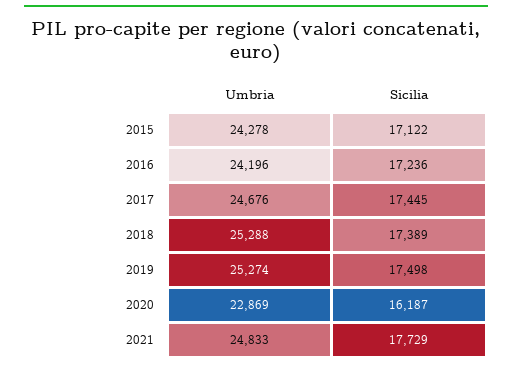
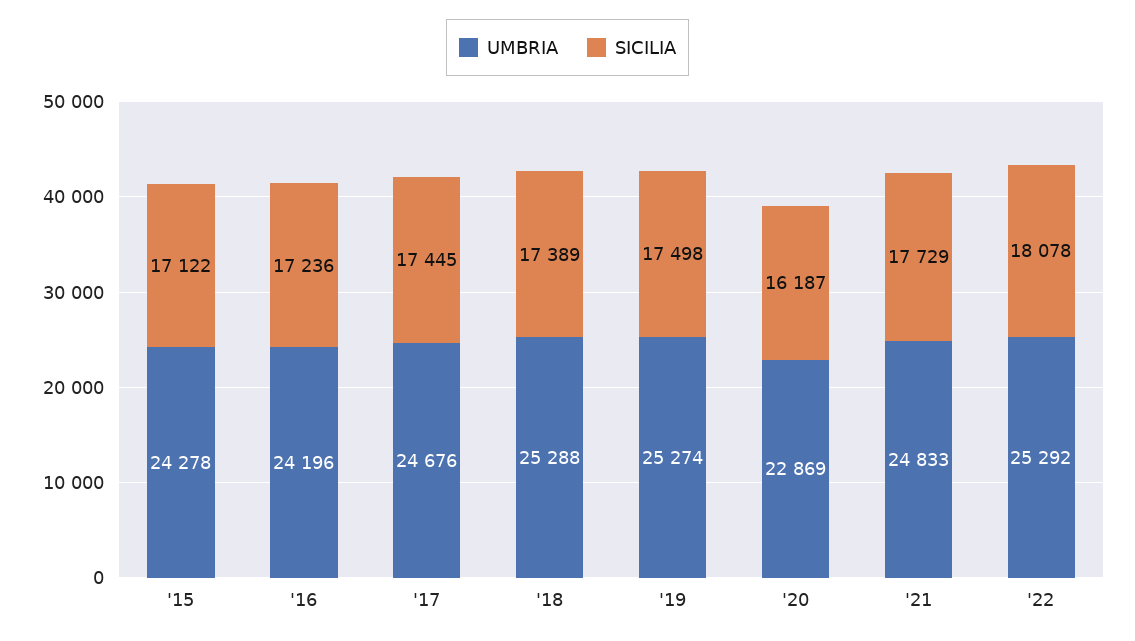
Umbria, '22: none -> 25292
Sicilia, '22: none -> 18078

